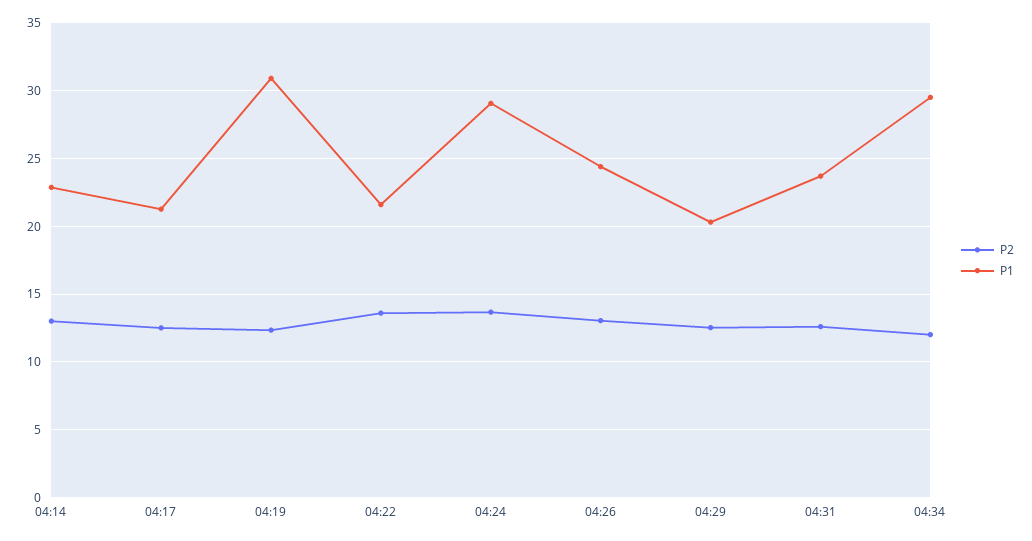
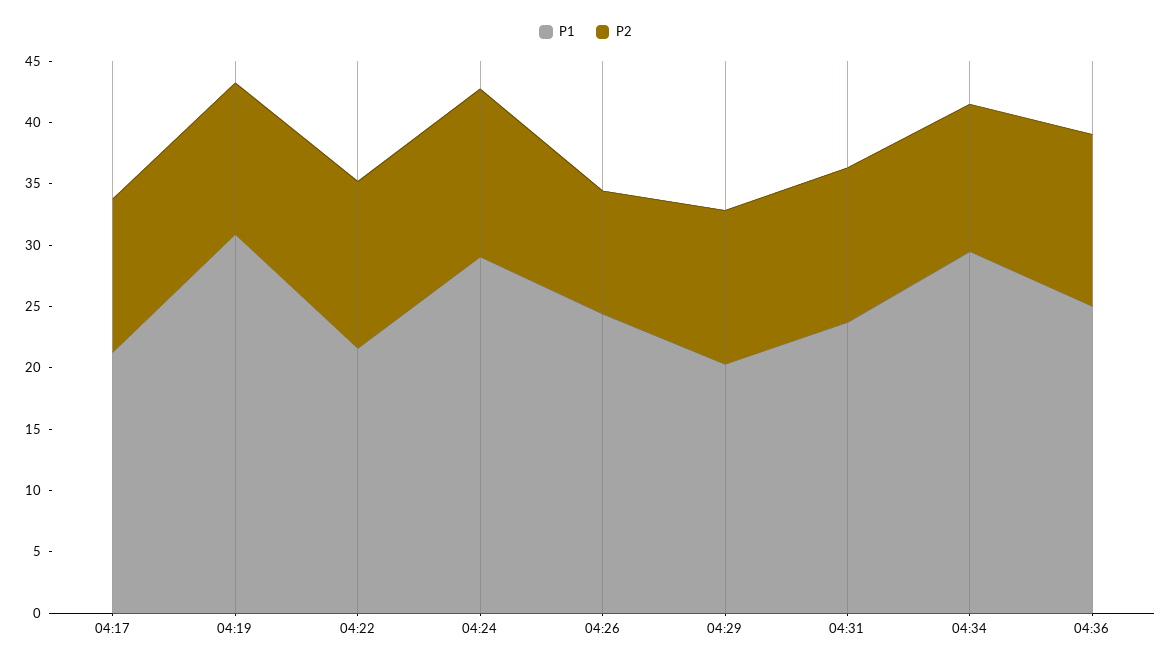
P2, 04:14: 13 -> none
P1, 04:14: 23 -> none
P2, 04:26: 13 -> 10
P1, 04:36: none -> 25
P2, 04:36: none -> 14

